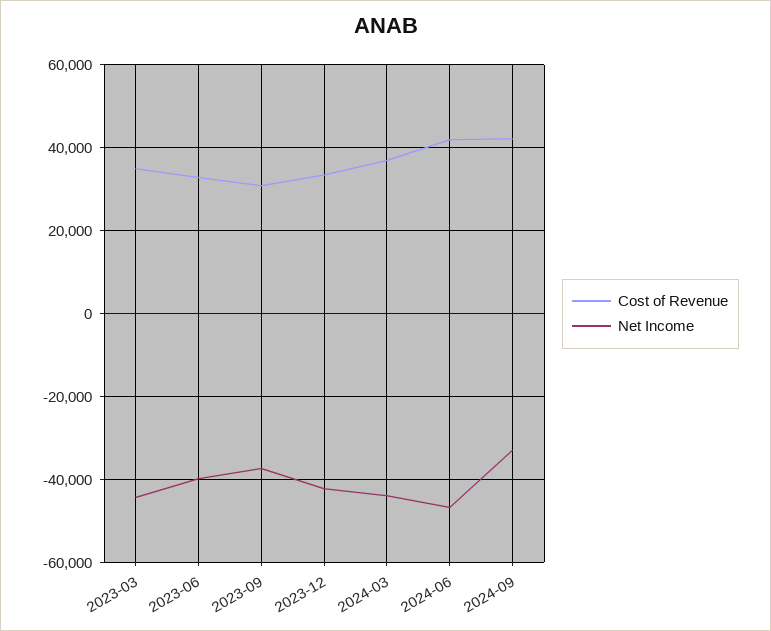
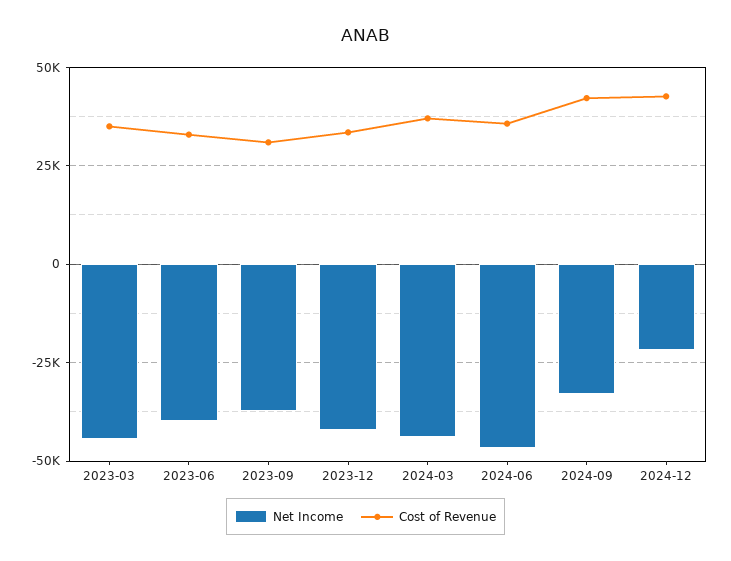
Cost of Revenue, 2024-06: 42000 -> 35000
Net Income, 2024-12: none -> -22500
Cost of Revenue, 2024-12: none -> 42500

